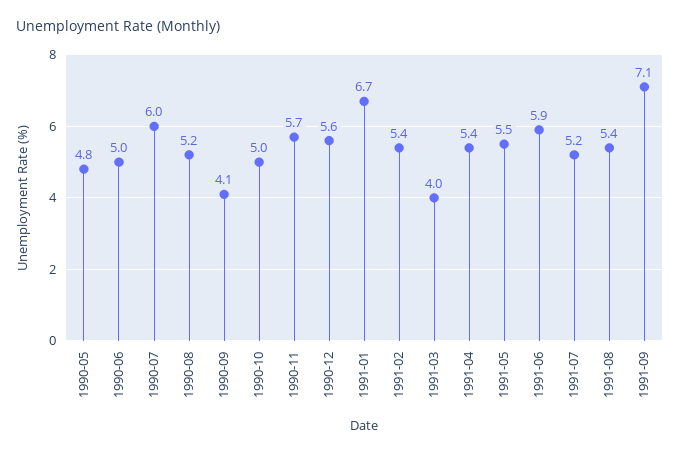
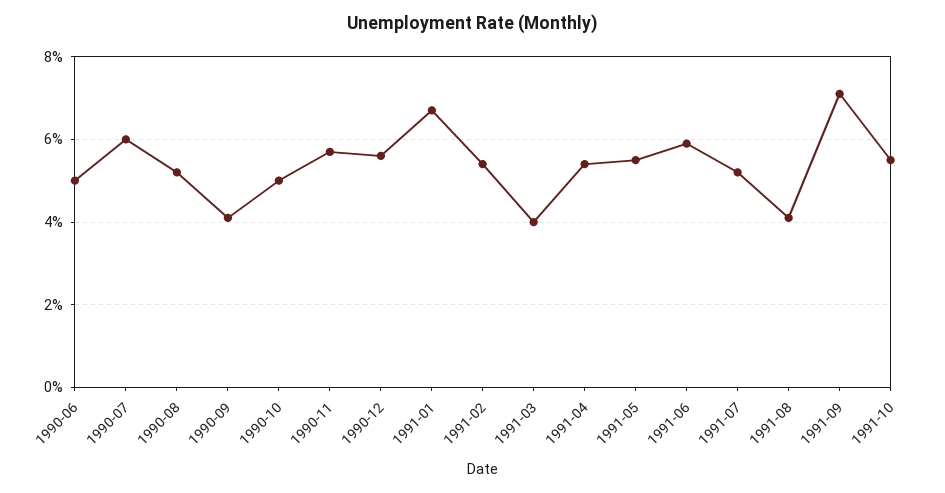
1990-05: 4.8 -> none
1991-08: 5.4 -> 4
1991-10: none -> 5.5

